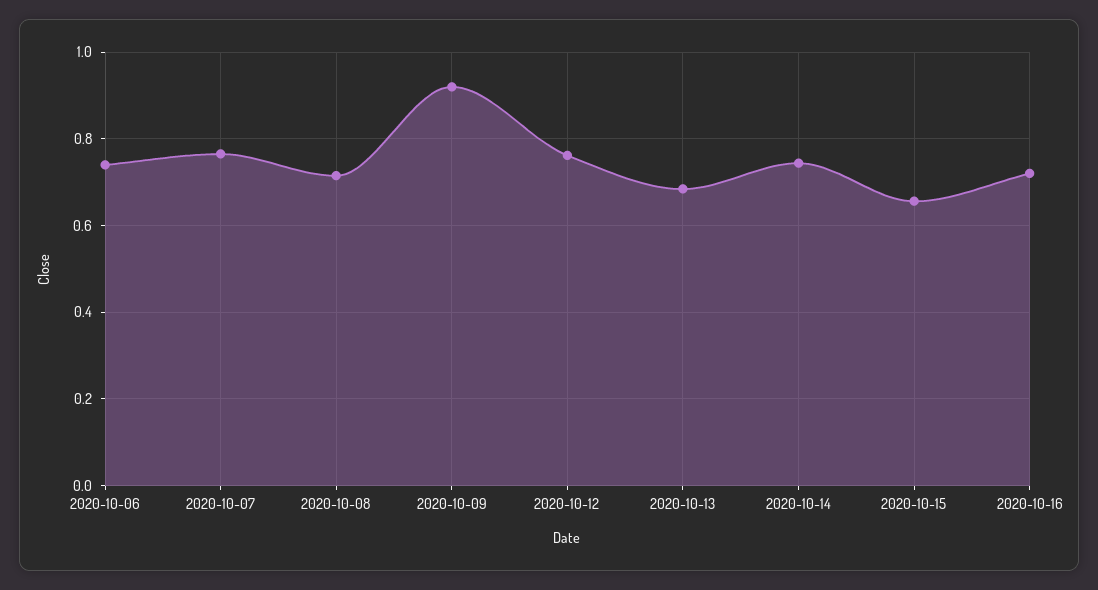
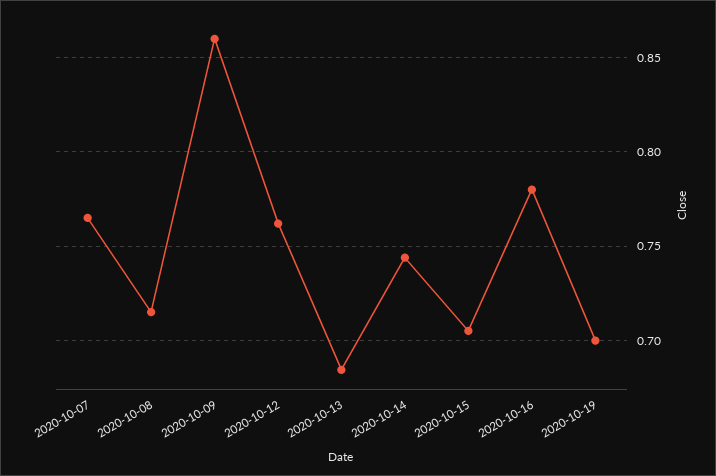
2020-10-06: 0.74 -> none
2020-10-09: 0.92 -> 0.86
2020-10-15: 0.66 -> 0.705
2020-10-16: 0.72 -> 0.78
2020-10-19: none -> 0.7

